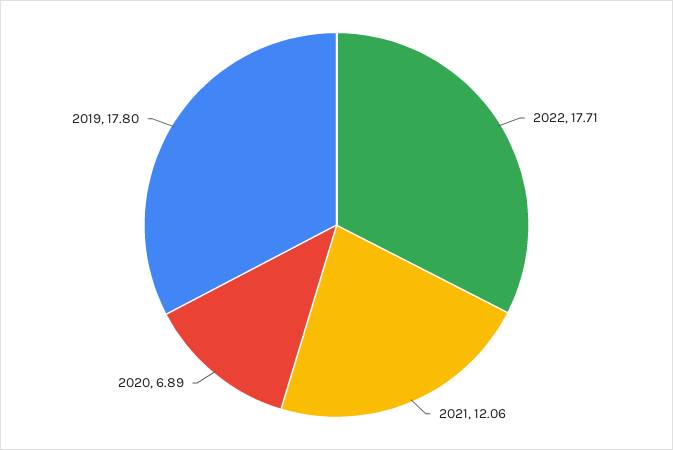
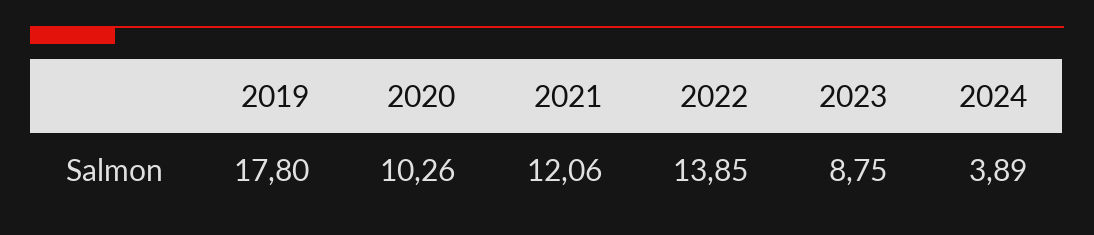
2022: 17.71 -> 13.85
2020: 6.89 -> 10.26
2023: none -> 8.75
2024: none -> 3.89

